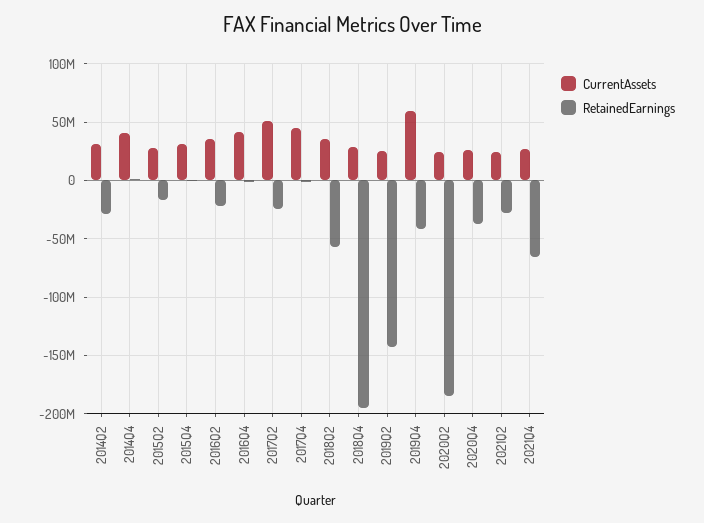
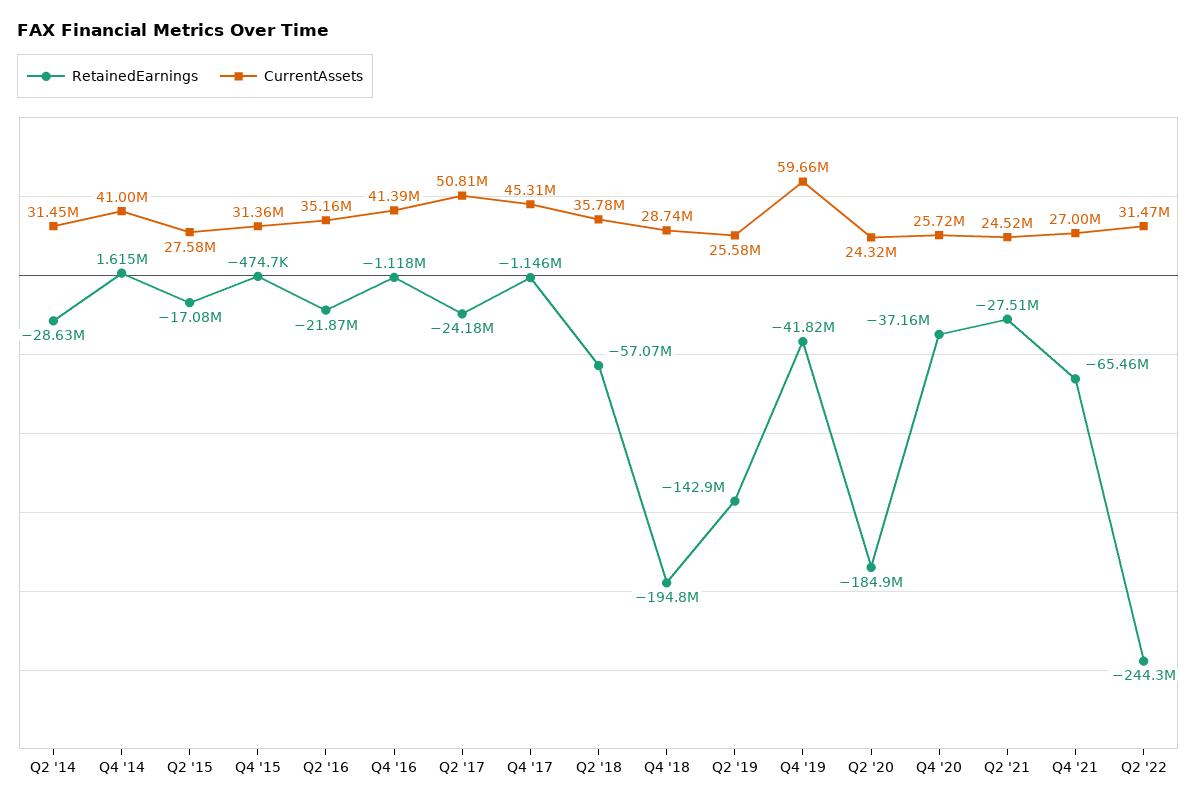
RetainedEarnings, Q2 '22: none -> -244300000
CurrentAssets, Q2 '22: none -> 31470000

